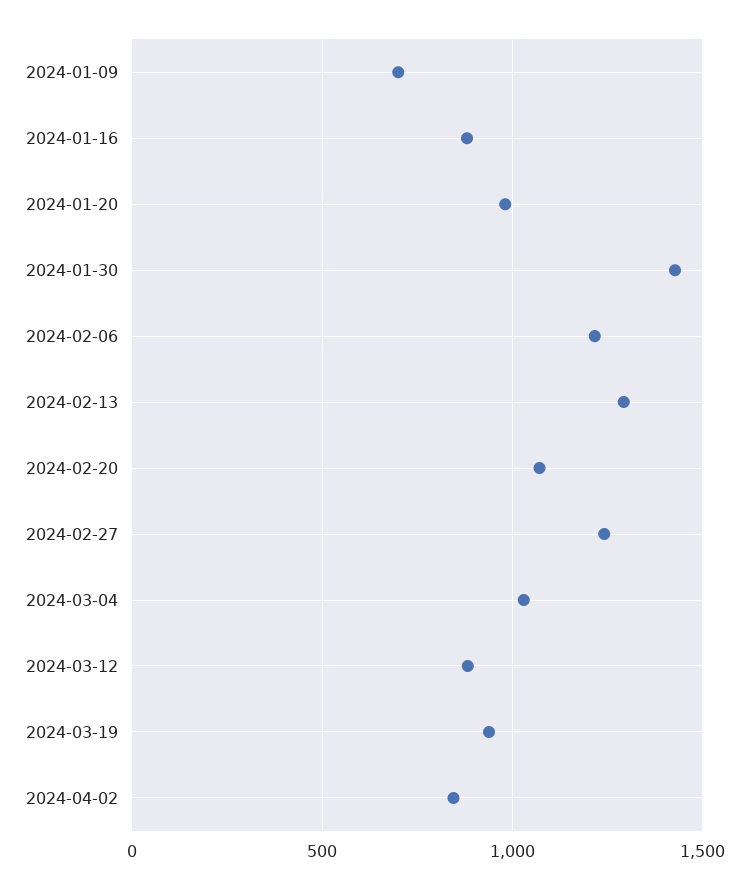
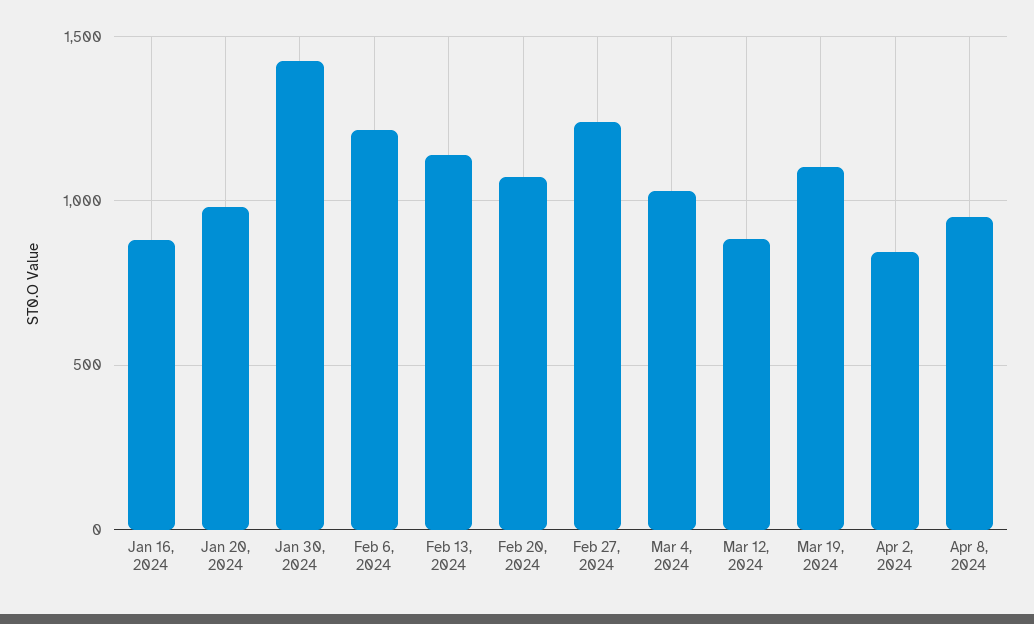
2024-01-09: 700 -> none
2024-02-13: 1300 -> 1150
2024-03-19: 950 -> 1100
Apr 8, 2024: none -> 950

